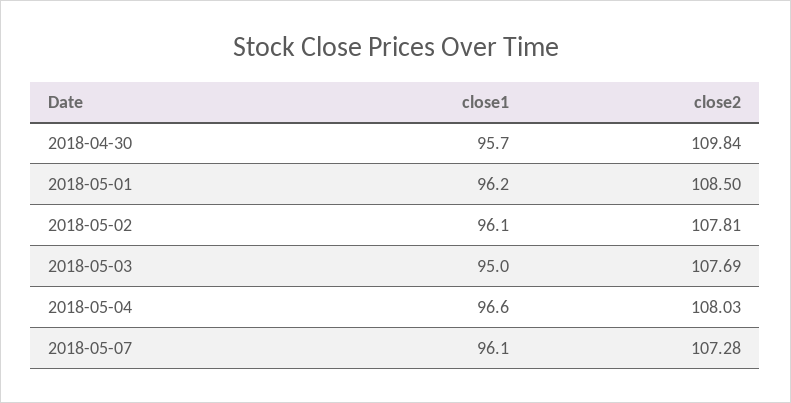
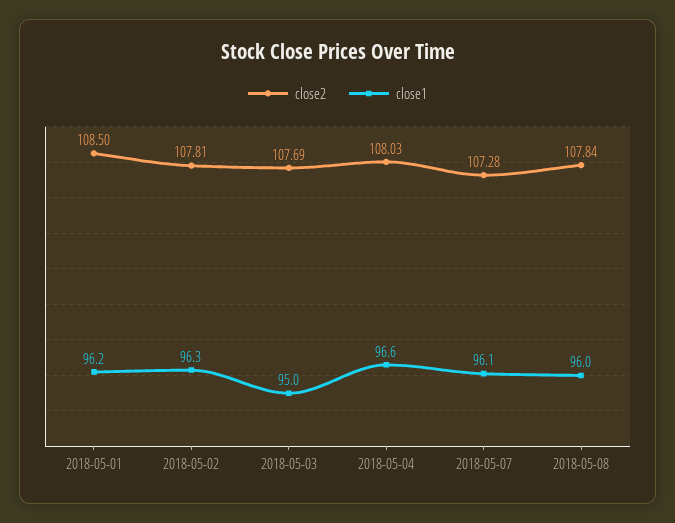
close1, 2018-04-30: 95.7 -> none
close2, 2018-04-30: 109.84 -> none
close1, 2018-05-02: 96.1 -> 96.3
close2, 2018-05-08: none -> 107.84
close1, 2018-05-08: none -> 96

